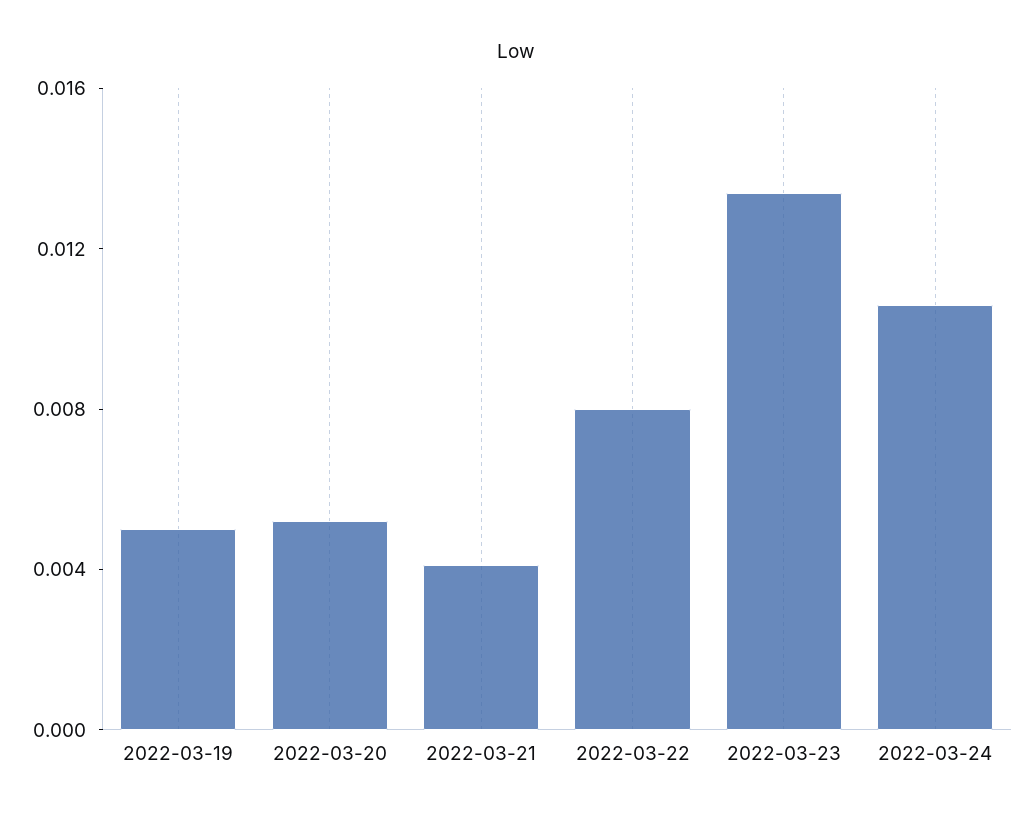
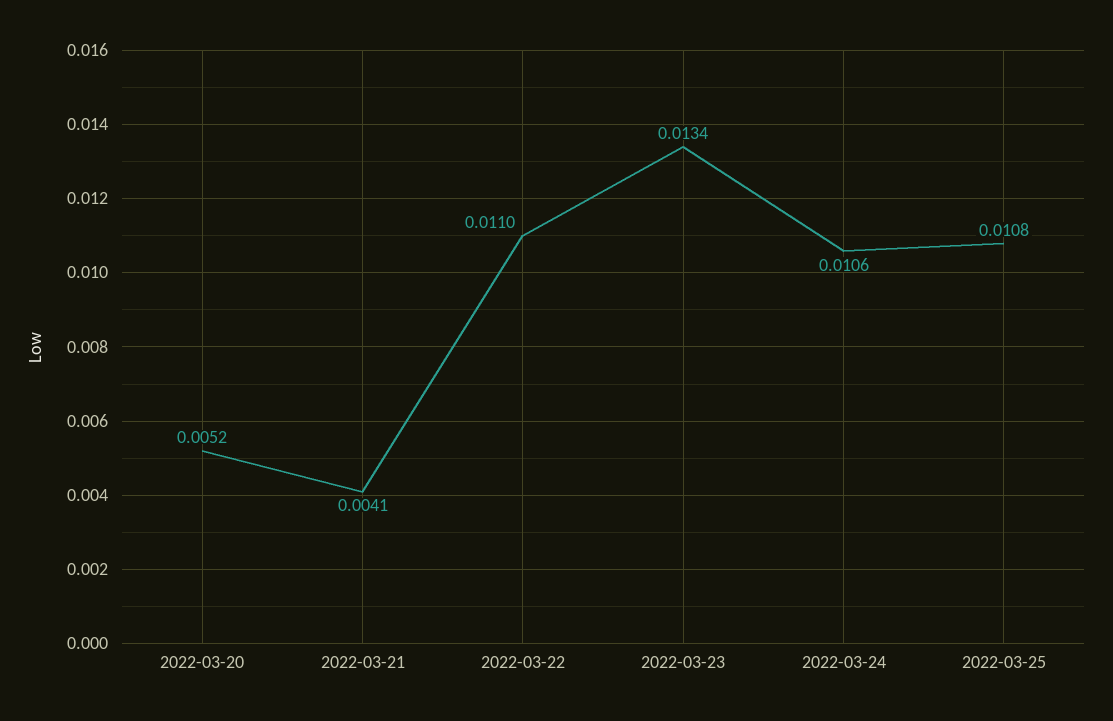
2022-03-19: 0.005 -> none
2022-03-22: 0.008 -> 0.011
2022-03-25: none -> 0.0108

